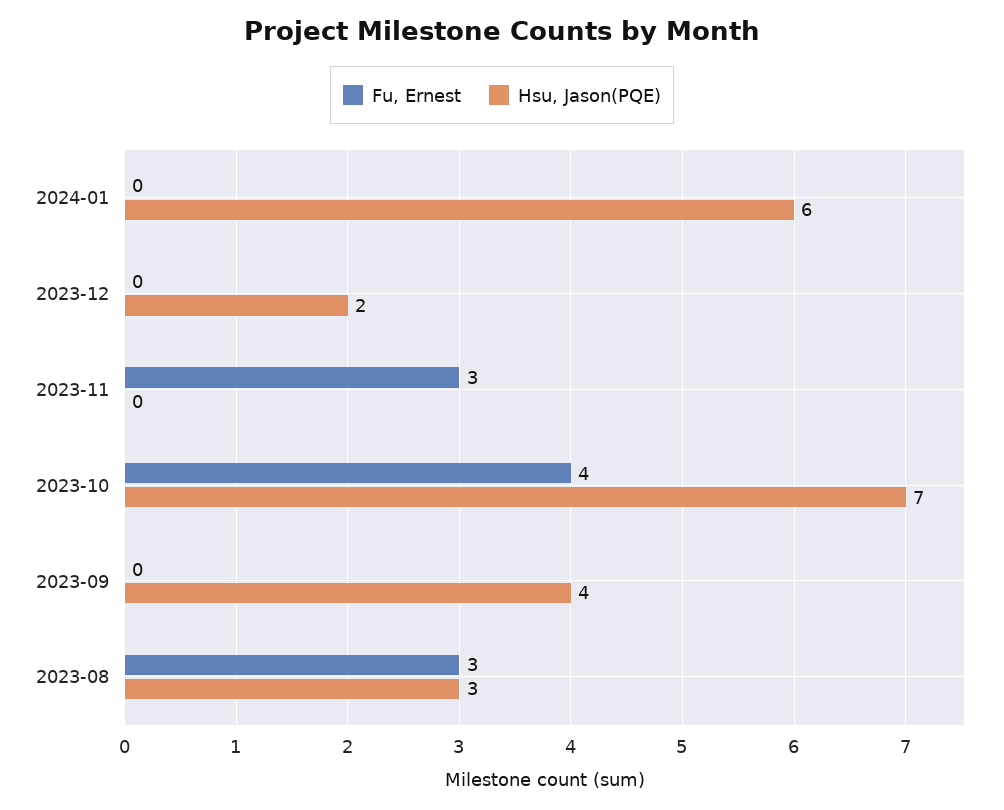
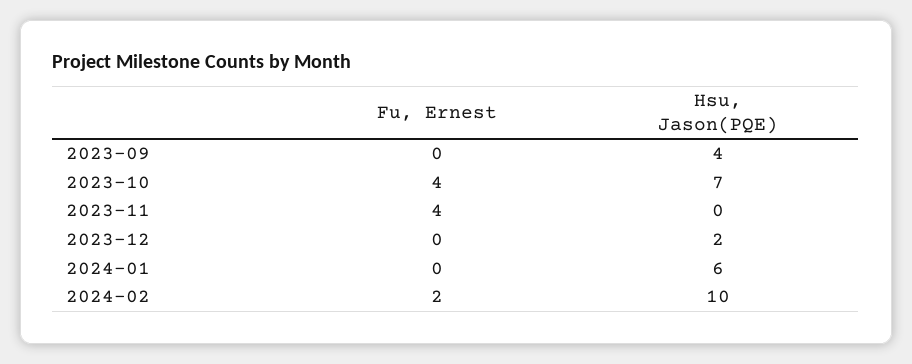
Fu, Ernest, 2023-11: 3 -> 4
Fu, Ernest, 2023-08: 3 -> none
Hsu, Jason(PQE), 2023-08: 3 -> none
Fu, Ernest, 2024-02: none -> 2
Hsu, Jason(PQE), 2024-02: none -> 10

